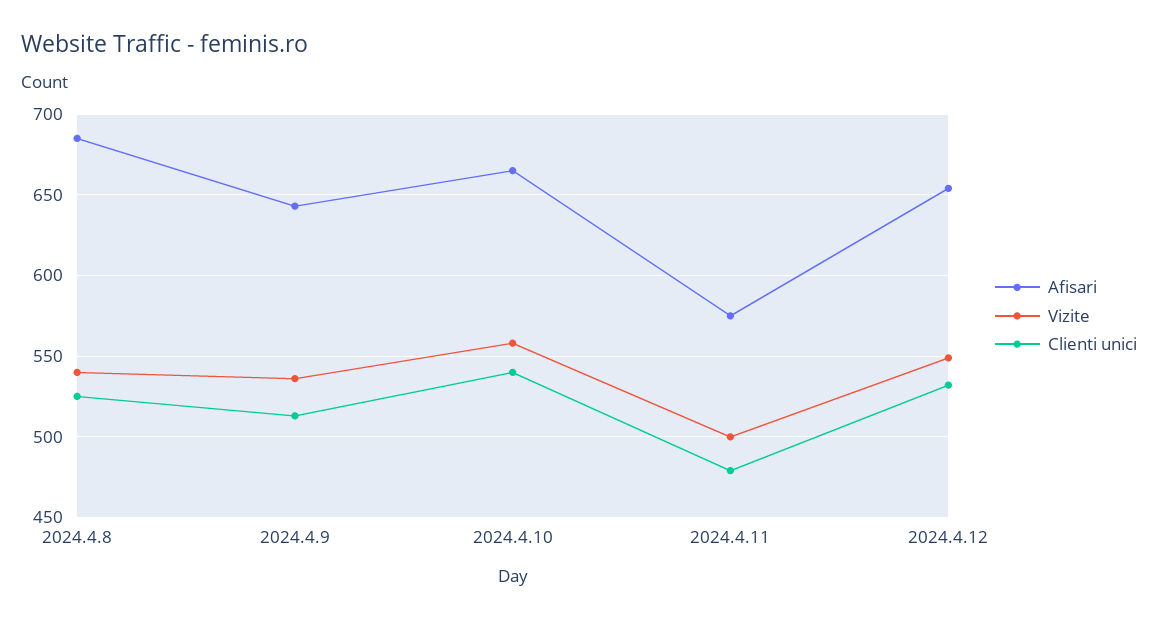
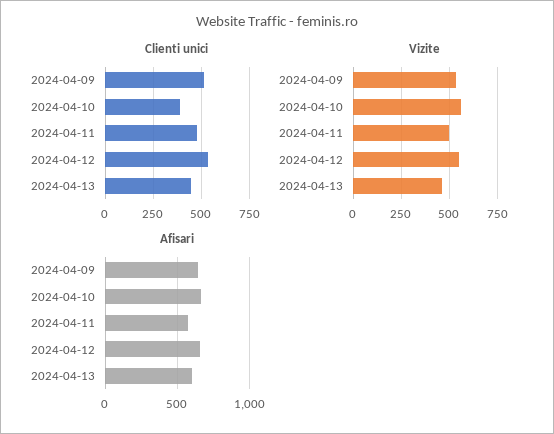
Afisari, 2024.4.8: 685 -> none
Vizite, 2024.4.8: 540 -> none
Clienti unici, 2024.4.8: 525 -> none
Clienti unici, 2024.4.10: 540 -> 400
Clienti unici, 2024-04-13: none -> 450
Vizite, 2024-04-13: none -> 450
Afisari, 2024-04-13: none -> 600

